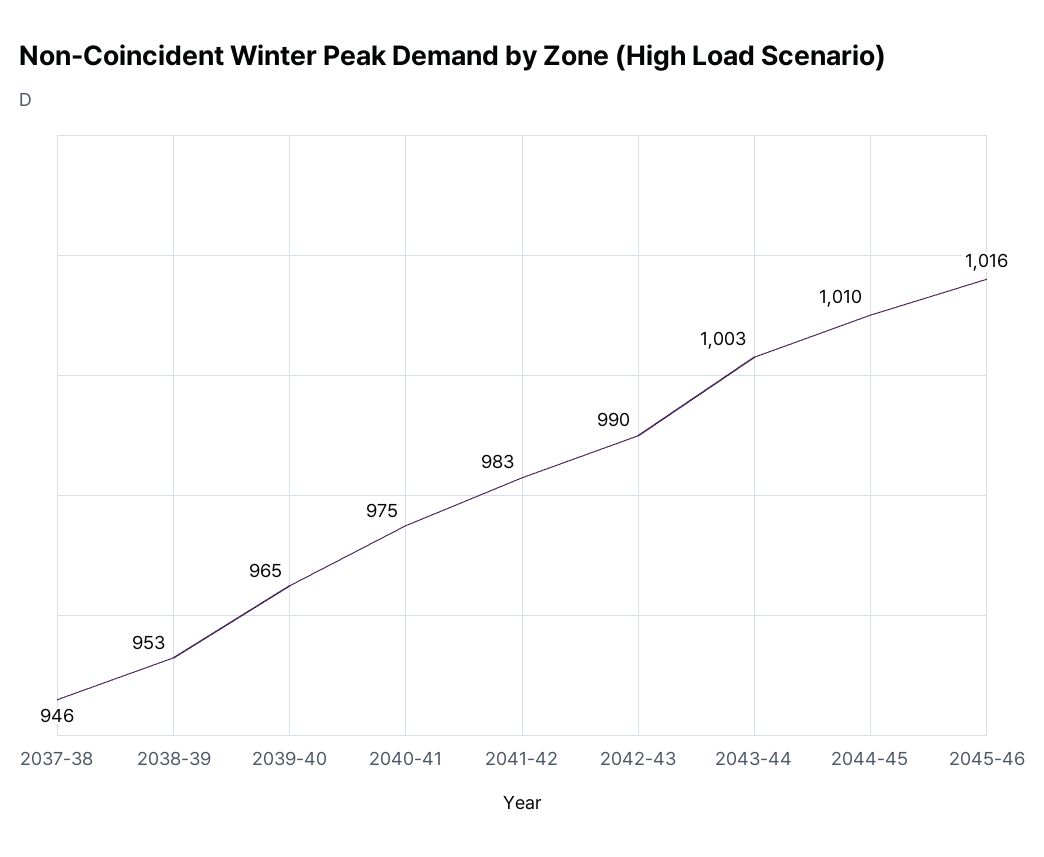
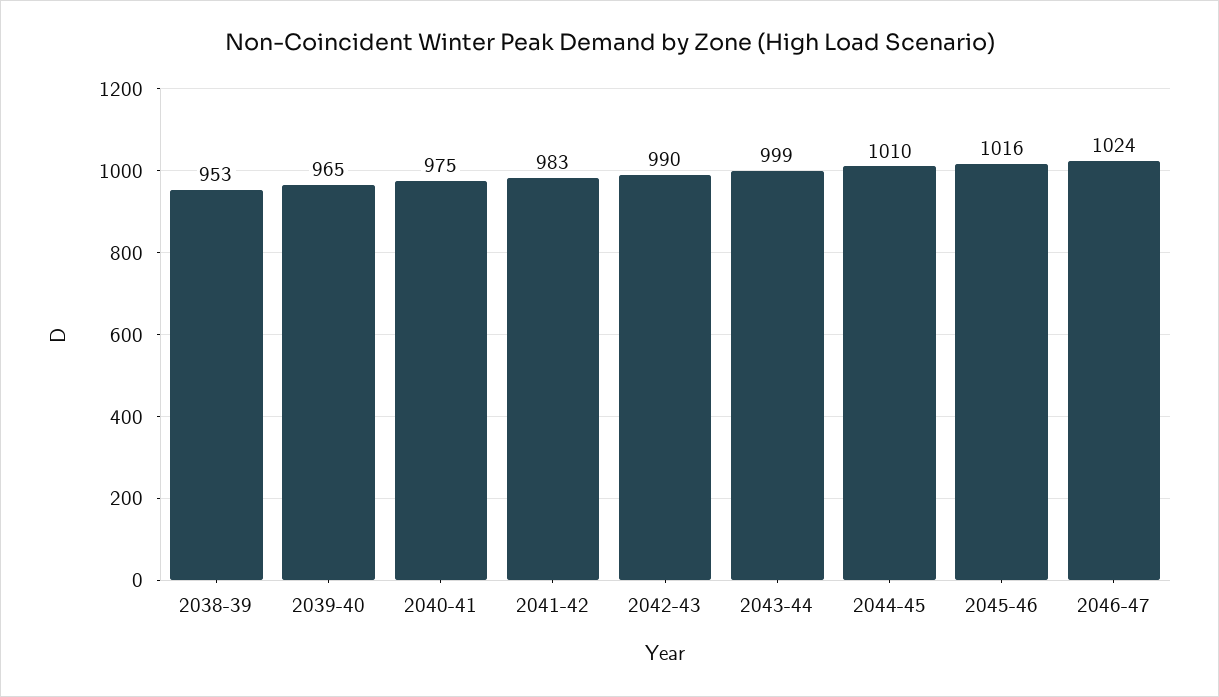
2037-38: 946 -> none
2043-44: 1003 -> 999
2046-47: none -> 1024

